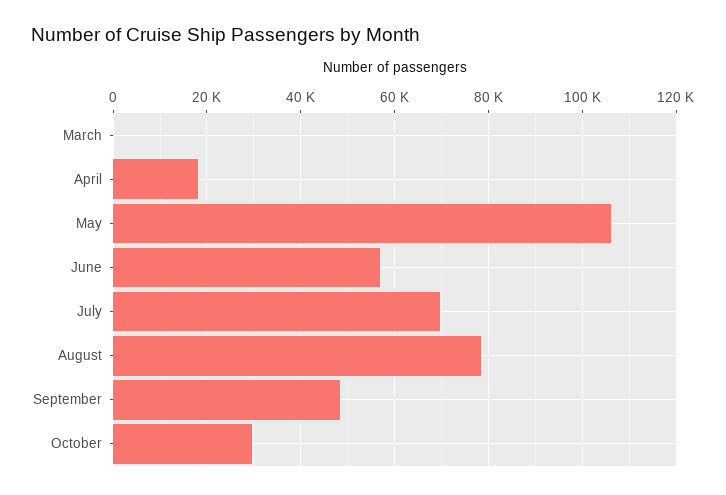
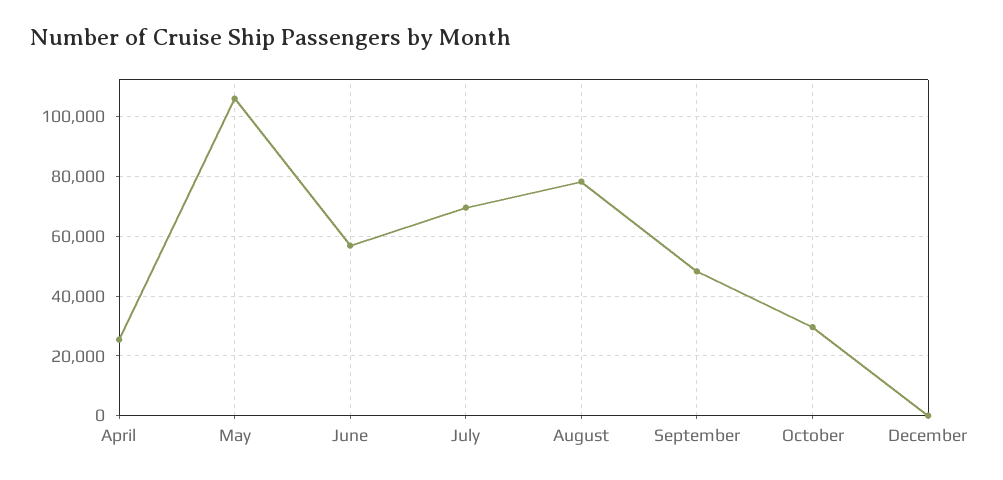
March: 0 -> none
April: 18000 -> 25000
December: none -> 0

